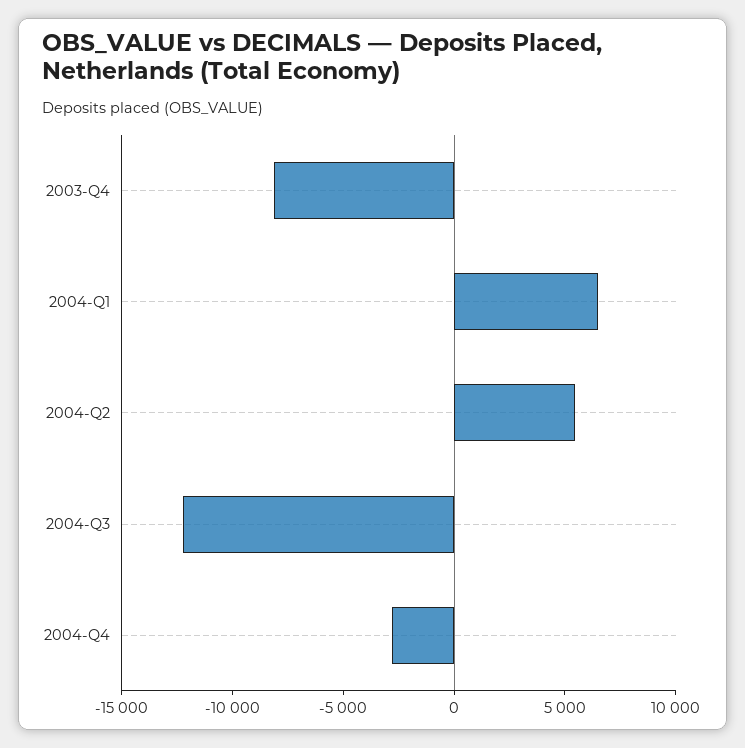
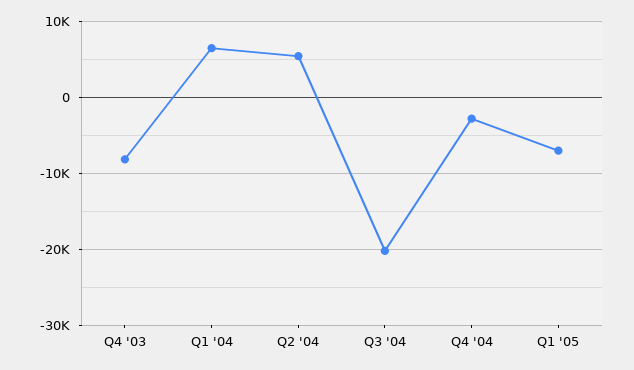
2004-Q3: -12000 -> -20000
Q1 '05: none -> -7000

